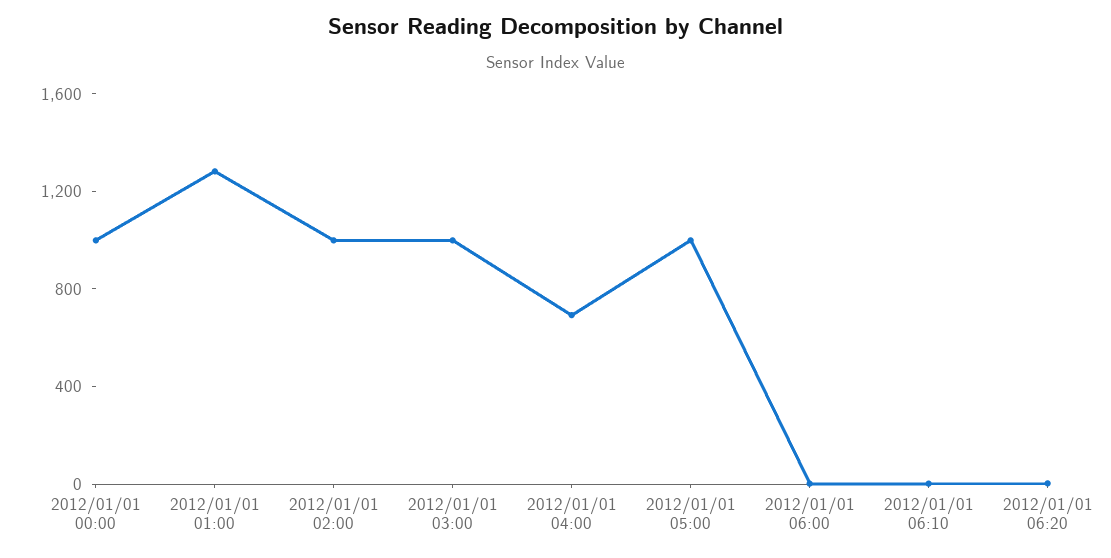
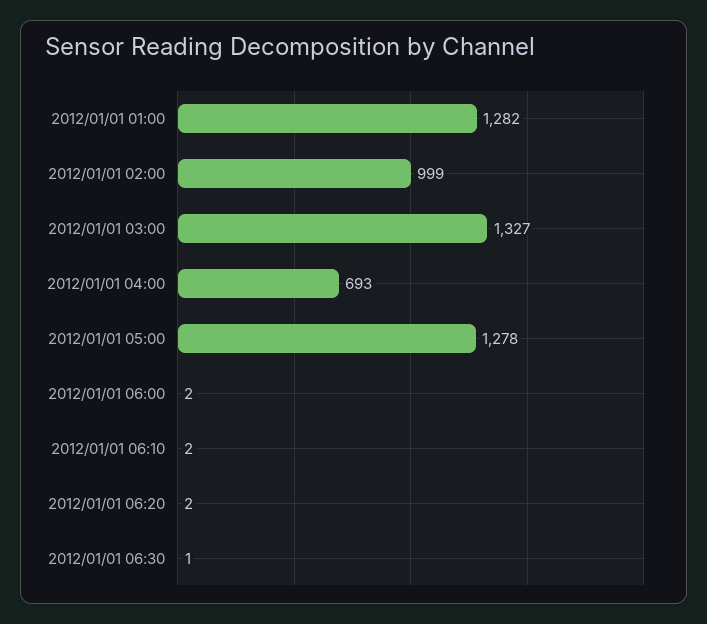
2012/01/01 00:00: 1000 -> none
2012/01/01 03:00: 1000 -> 1327
2012/01/01 05:00: 1000 -> 1278
2012/01/01 06:30: none -> 1

